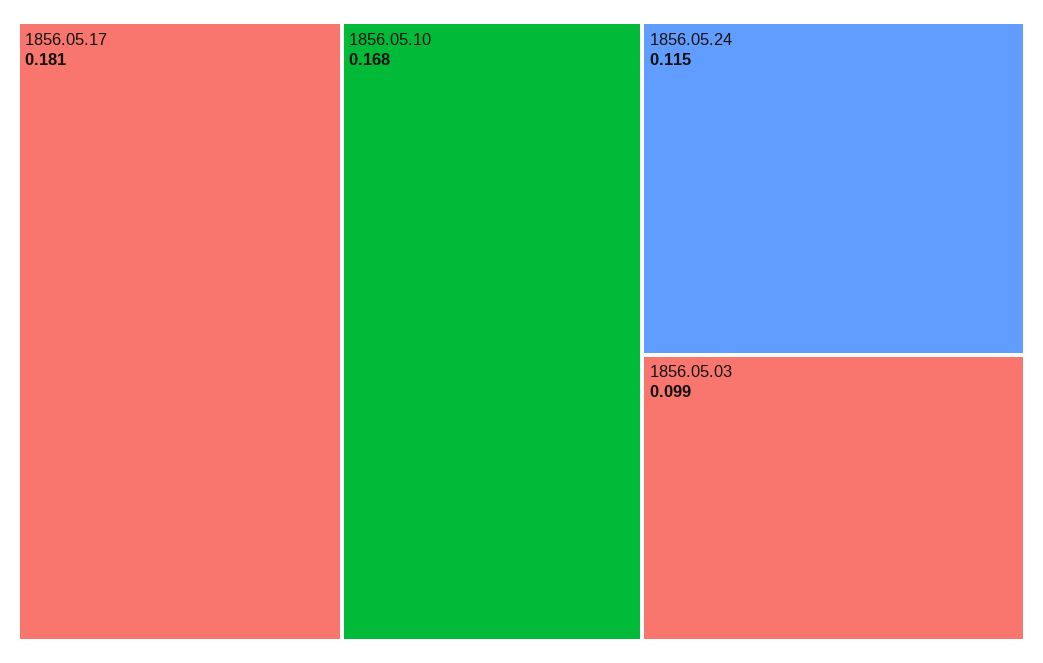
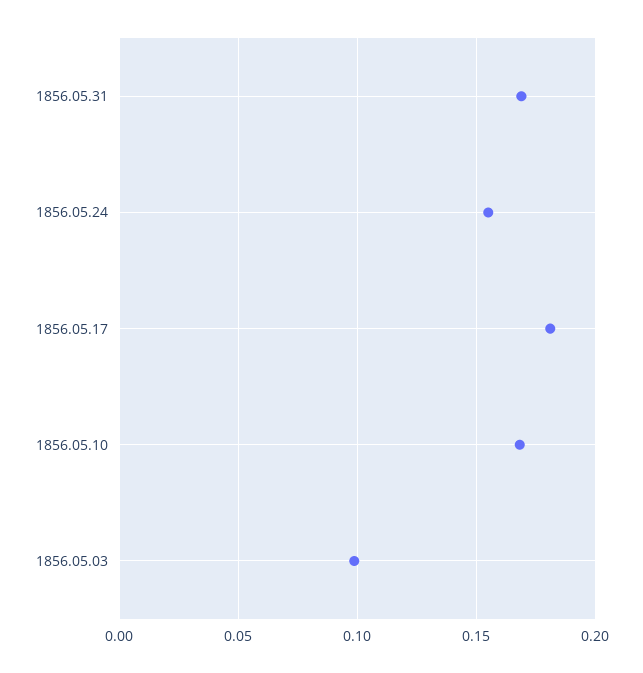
1856.05.24: 0.115 -> 0.155
1856.05.31: none -> 0.17

